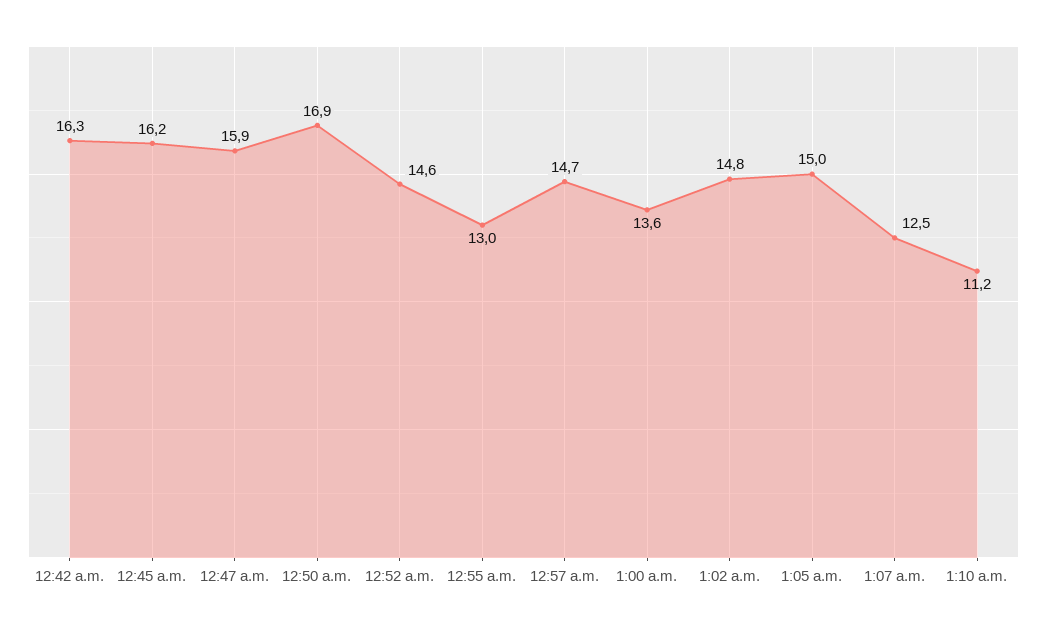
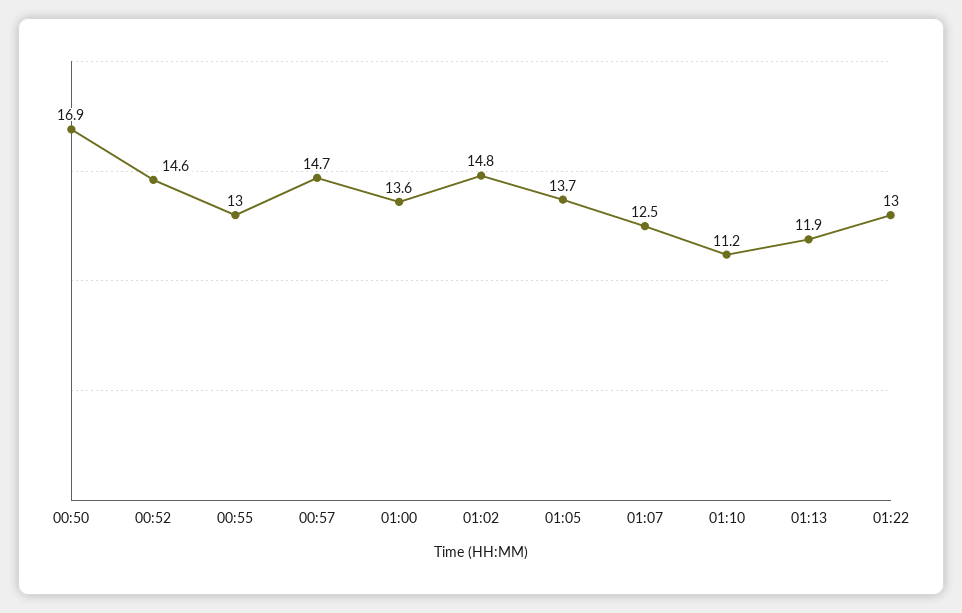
12:42 a.m.: 16.3 -> none
12:45 a.m.: 16.2 -> none
12:47 a.m.: 15.9 -> none
1:05 a.m.: 15 -> 13.7
01:13: none -> 11.9
01:22: none -> 13

